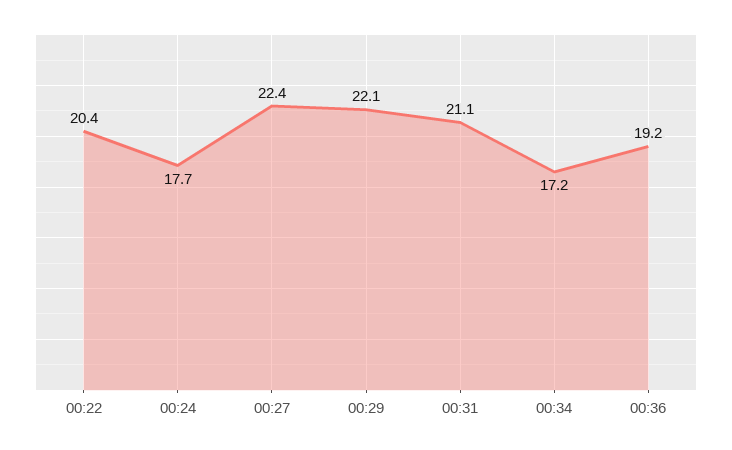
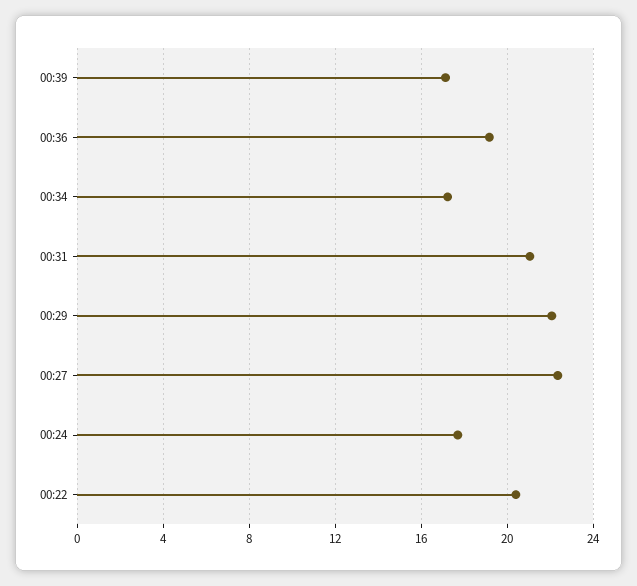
00:39: none -> 17

